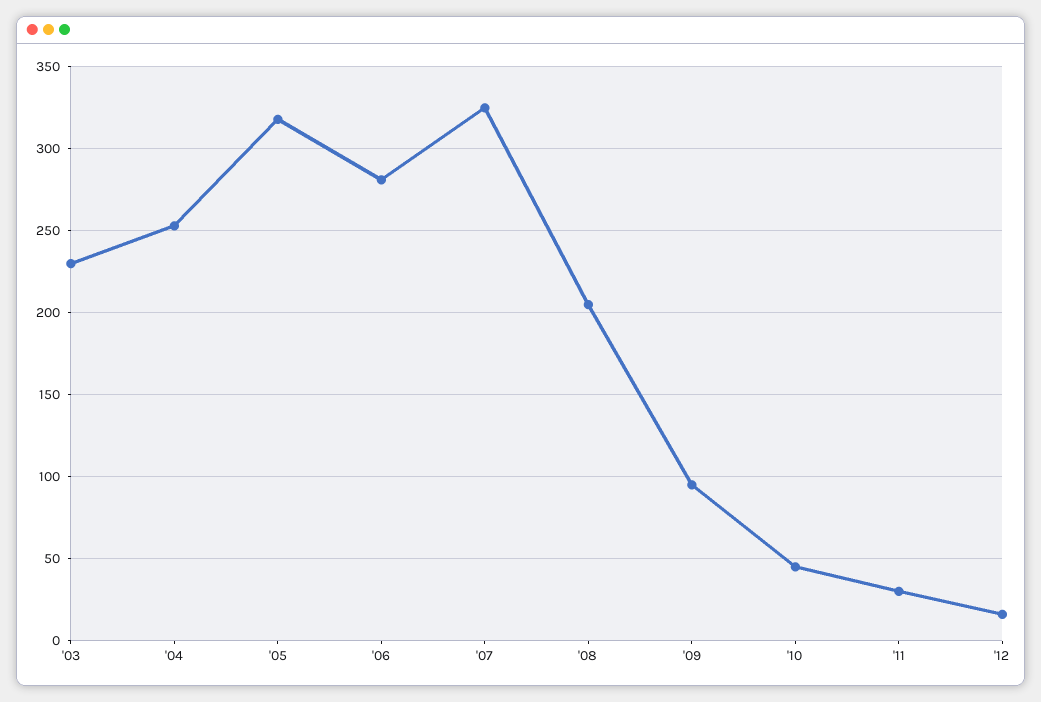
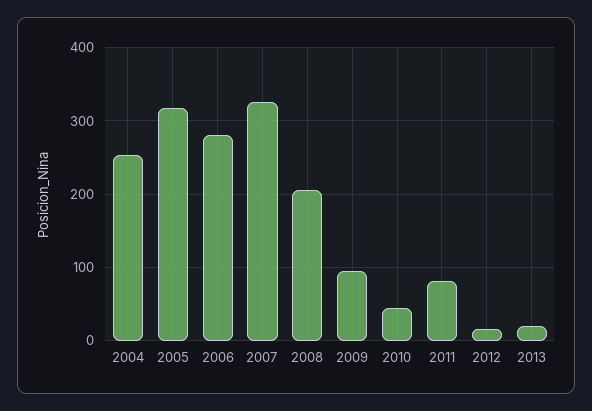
'03: 230 -> none
'11: 30 -> 80
2013: none -> 20

